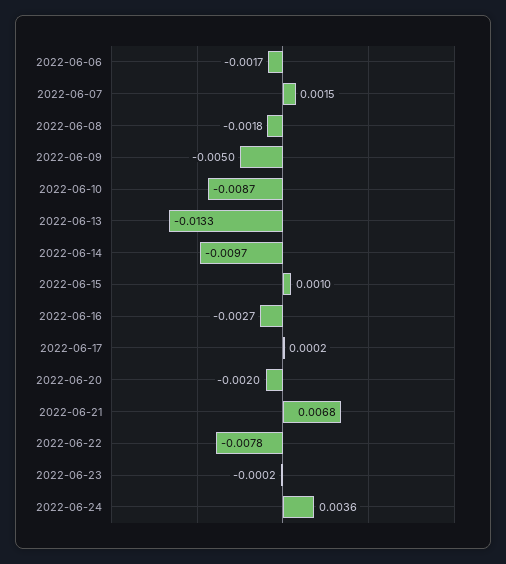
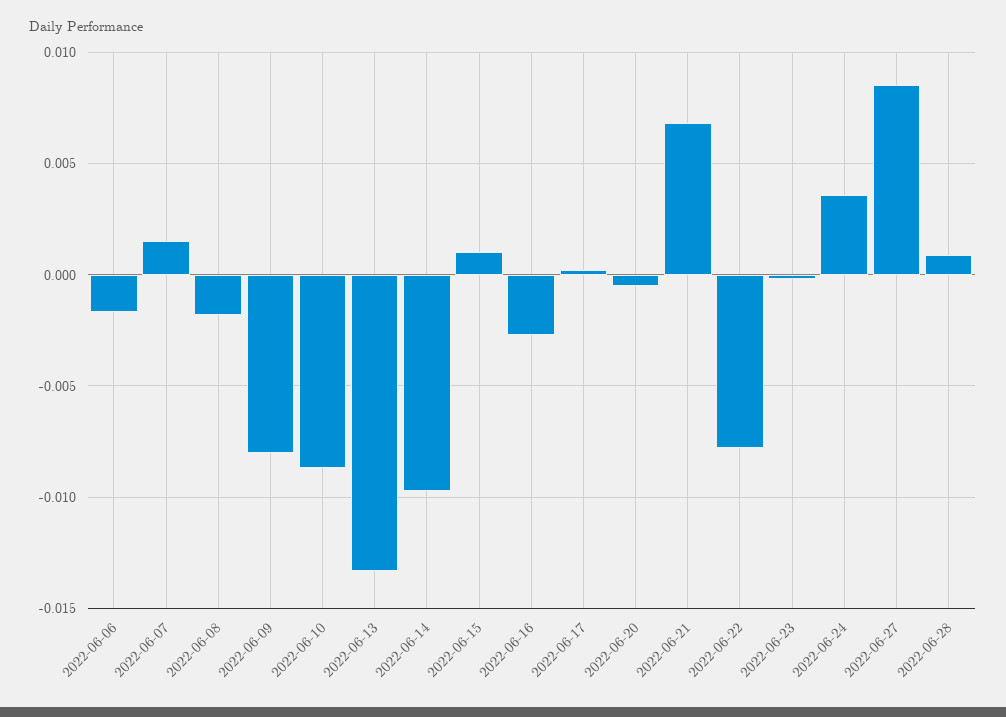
2022-06-09: -0.005 -> -0.008
2022-06-20: -0.002 -> -0.0005
2022-06-27: none -> 0.0085
2022-06-28: none -> 0.001

